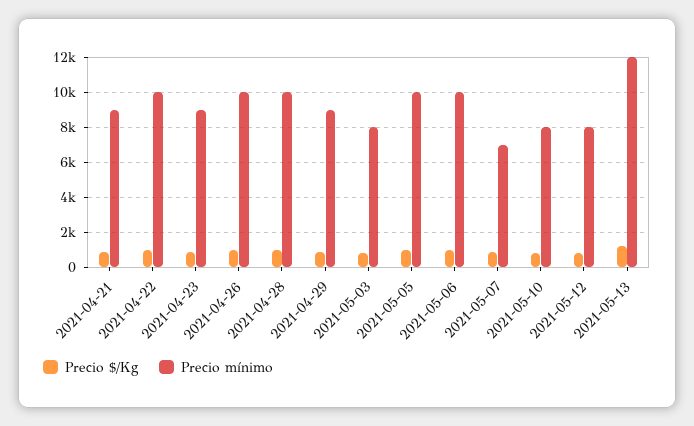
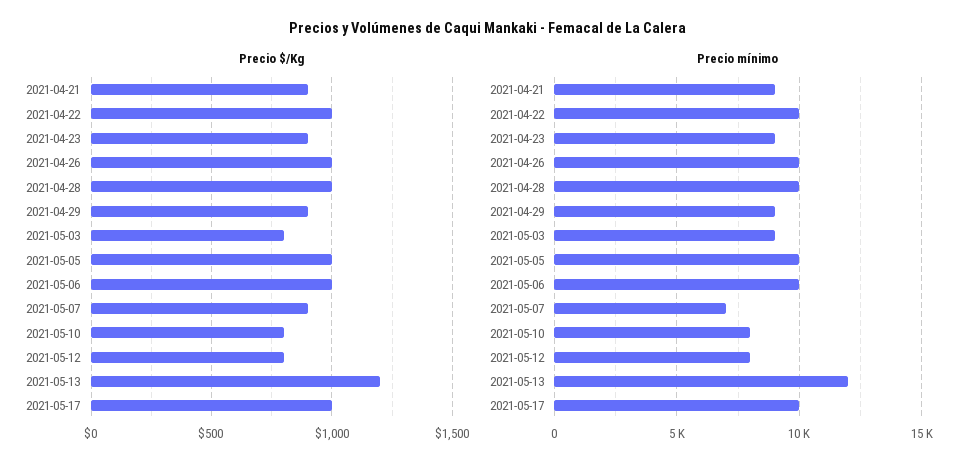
Precio mínimo, 2021-05-03: 8000 -> 9000
Precio $/Kg, 2021-05-17: none -> 1000
Precio mínimo, 2021-05-17: none -> 10000

